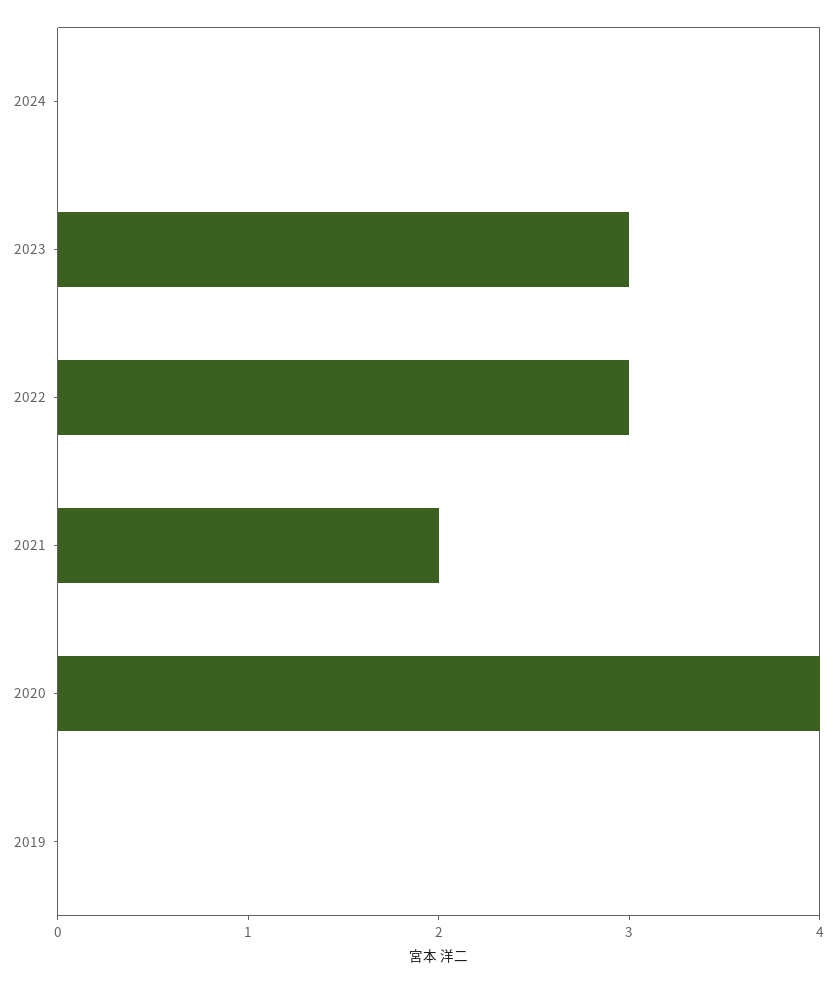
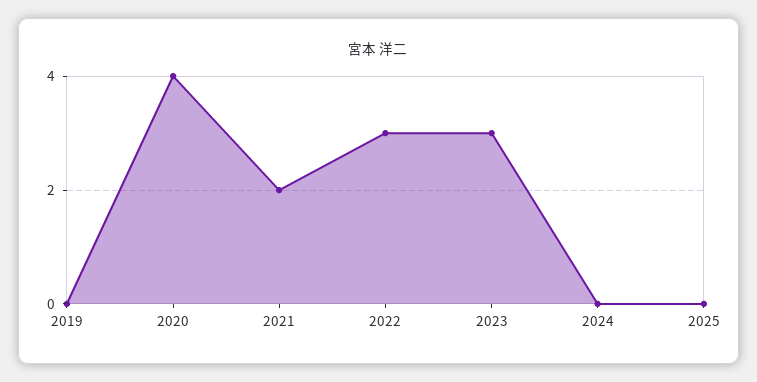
2025: none -> 0

